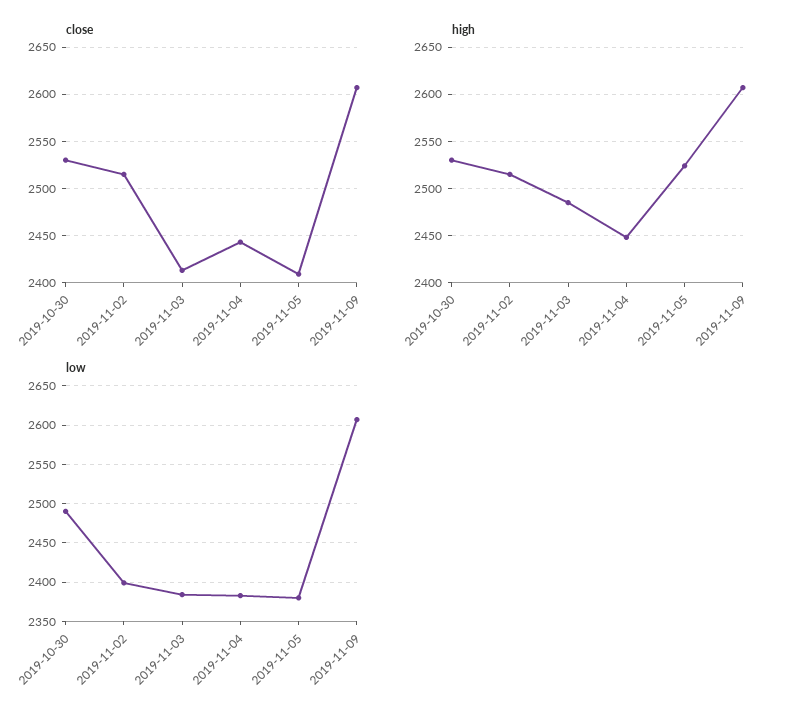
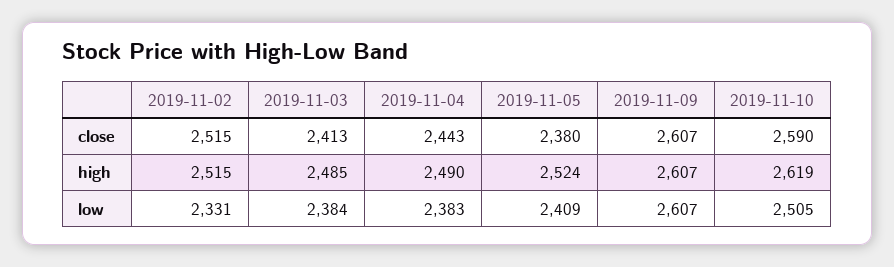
close, 2019-10-30: 2530 -> none
close, 2019-11-05: 2410 -> 2380
high, 2019-10-30: 2530 -> none
high, 2019-11-04: 2450 -> 2490
low, 2019-10-30: 2490 -> none
low, 2019-11-02: 2400 -> 2331
low, 2019-11-05: 2380 -> 2409
close, 2019-11-10: none -> 2590
high, 2019-11-10: none -> 2619
low, 2019-11-10: none -> 2505

